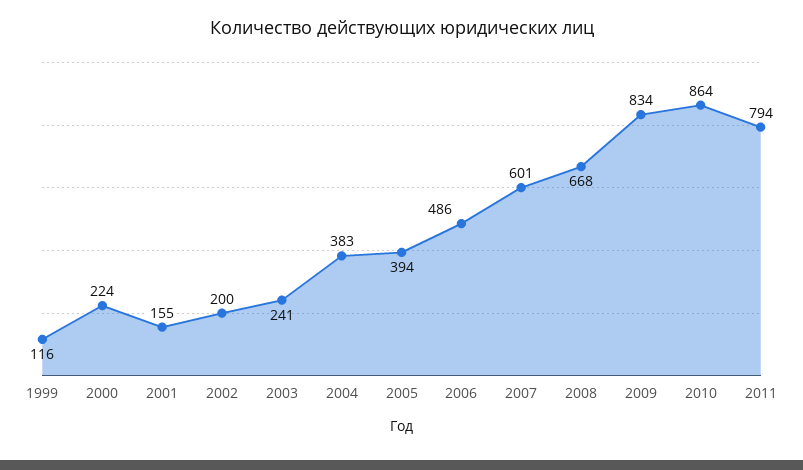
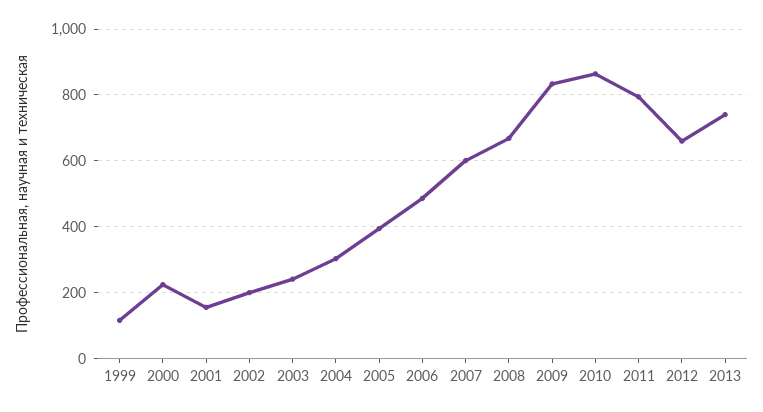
2004: 383 -> 300
2012: none -> 660
2013: none -> 740

